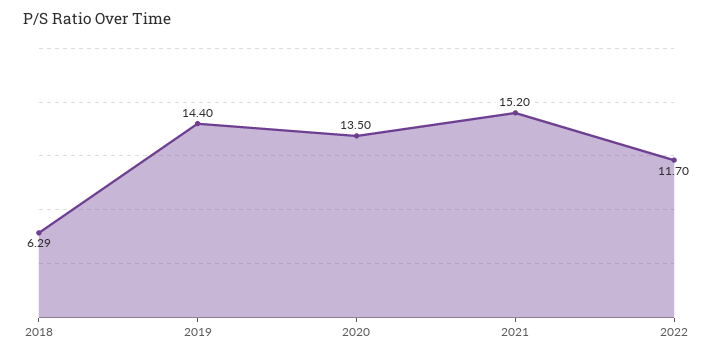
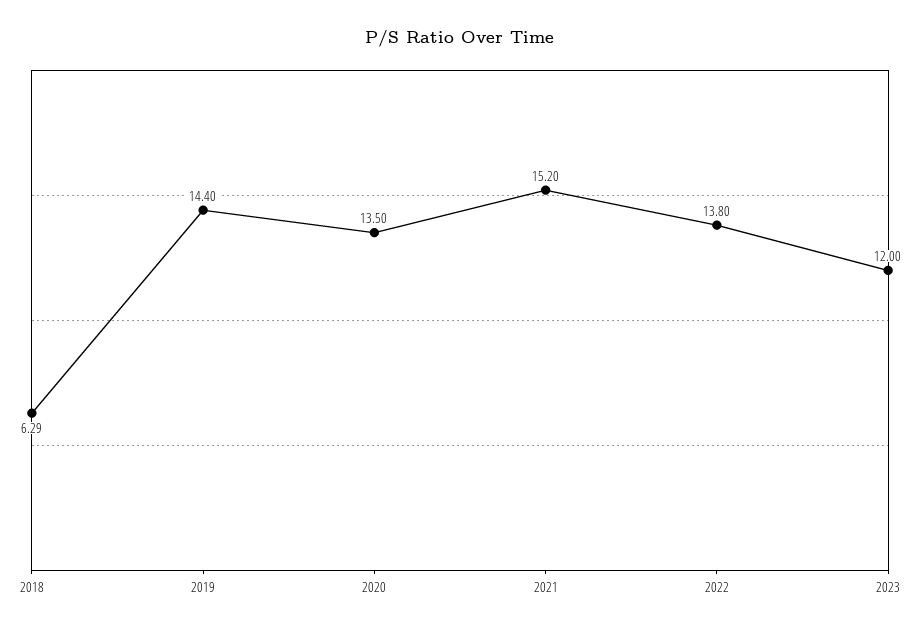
2022: 11.7 -> 13.8
2023: none -> 12

